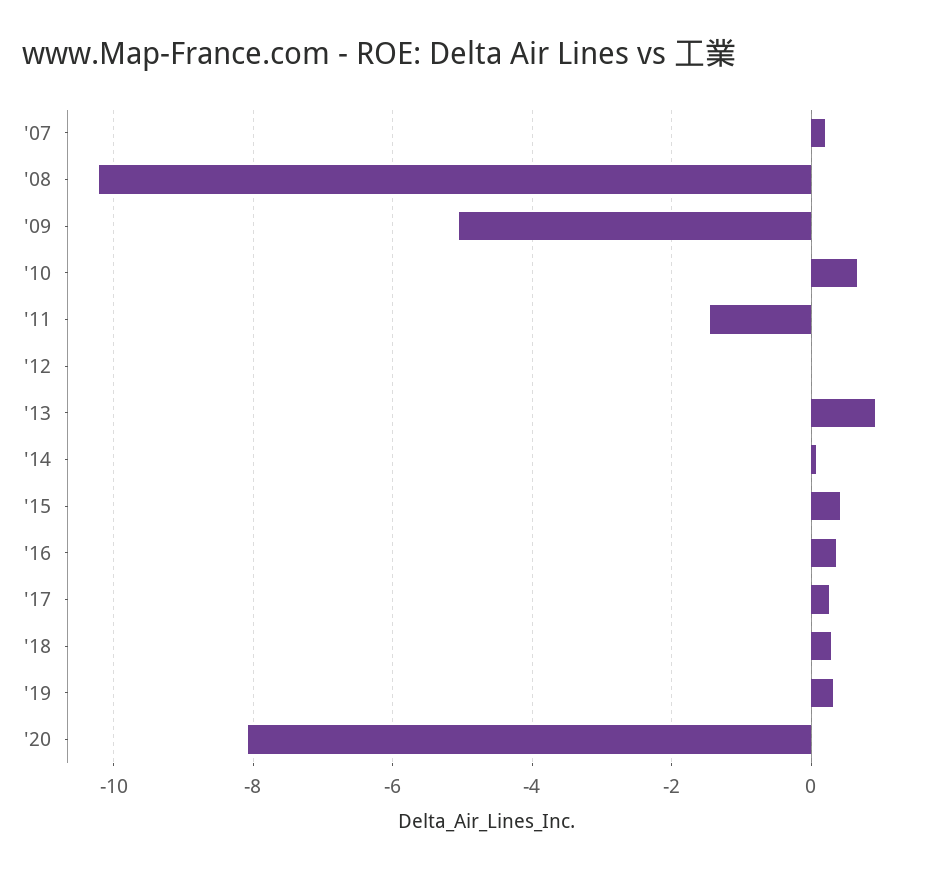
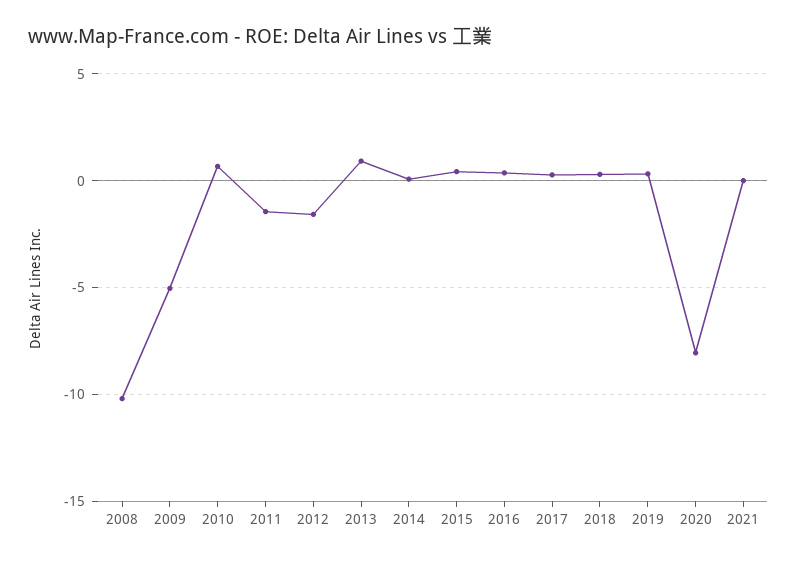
'07: 0.2 -> none
'12: 0 -> -1.5
2021: none -> 0

